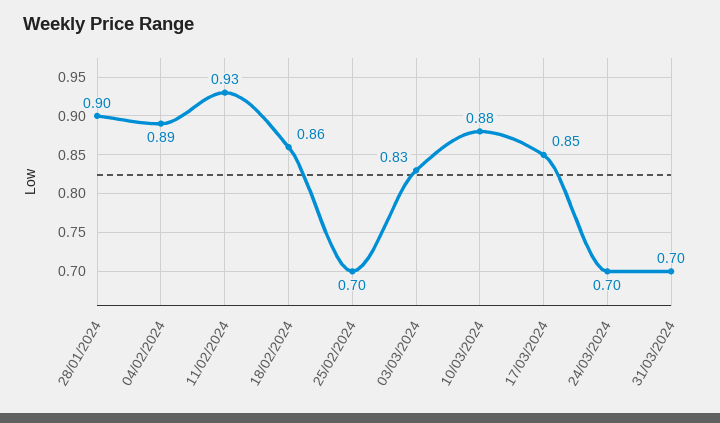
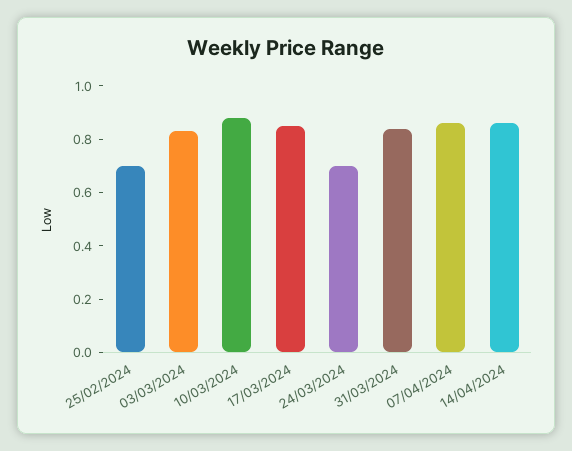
28/01/2024: 0.9 -> none
04/02/2024: 0.89 -> none
11/02/2024: 0.93 -> none
18/02/2024: 0.86 -> none
31/03/2024: 0.7 -> 0.85
07/04/2024: none -> 0.85
14/04/2024: none -> 0.85

